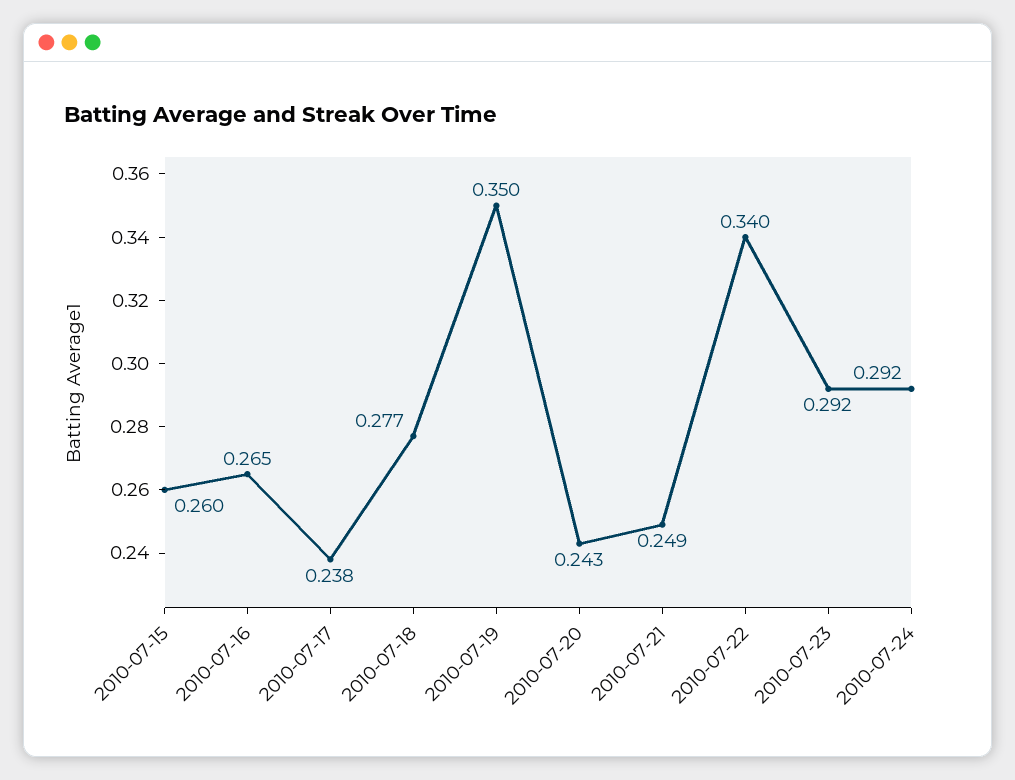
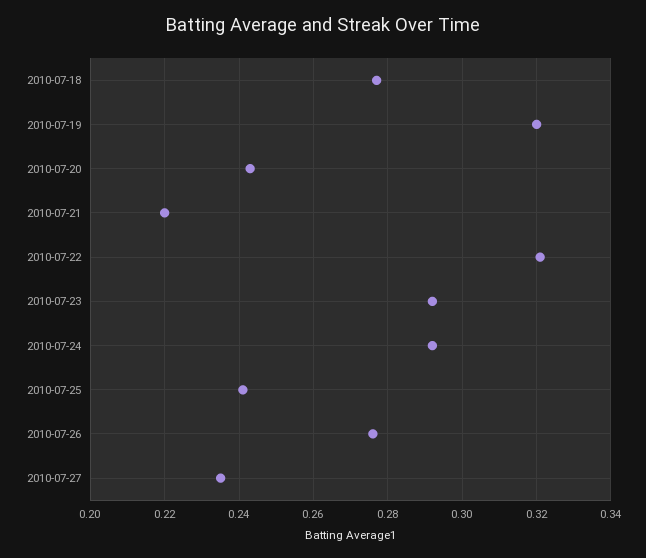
2010-07-15: 0.26 -> none
2010-07-16: 0.265 -> none
2010-07-17: 0.238 -> none
2010-07-19: 0.35 -> 0.32
2010-07-21: 0.249 -> 0.22
2010-07-22: 0.34 -> 0.32
2010-07-25: none -> 0.24
2010-07-26: none -> 0.275
2010-07-27: none -> 0.235

